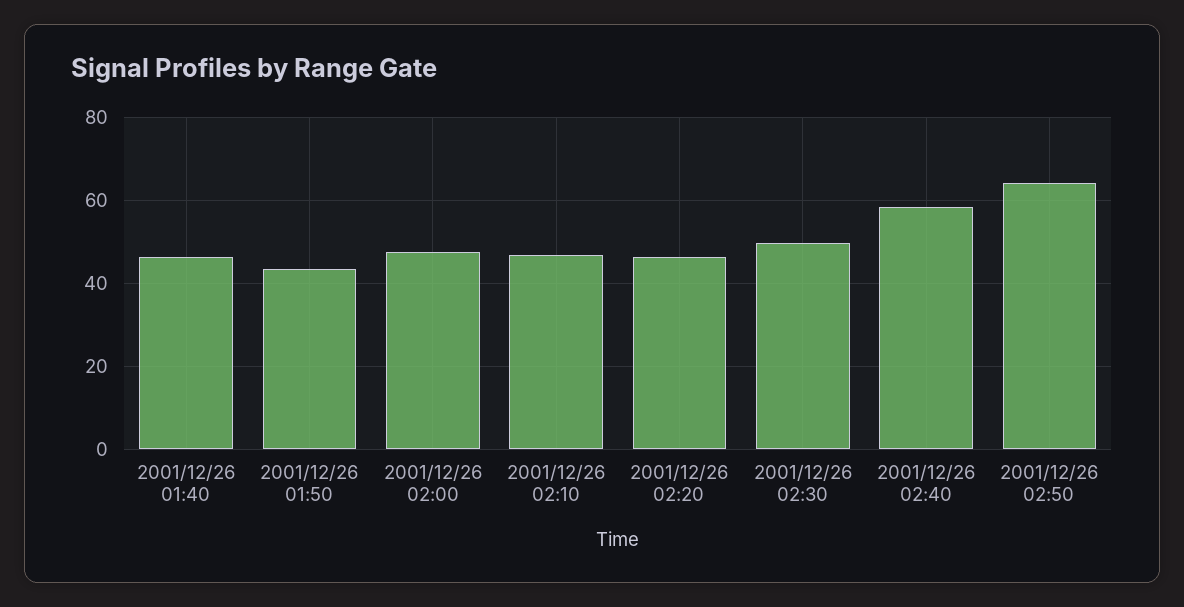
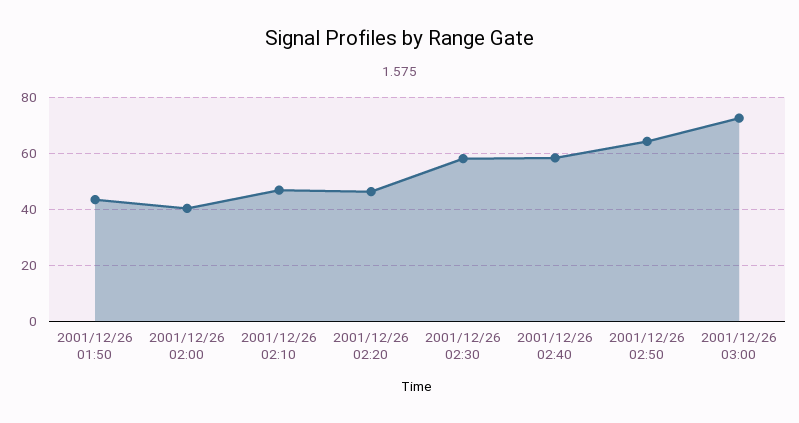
2001/12/26 01:40: 46 -> none
2001/12/26 02:00: 48 -> 40
2001/12/26 02:30: 50 -> 57.5
2001/12/26 03:00: none -> 72.5

